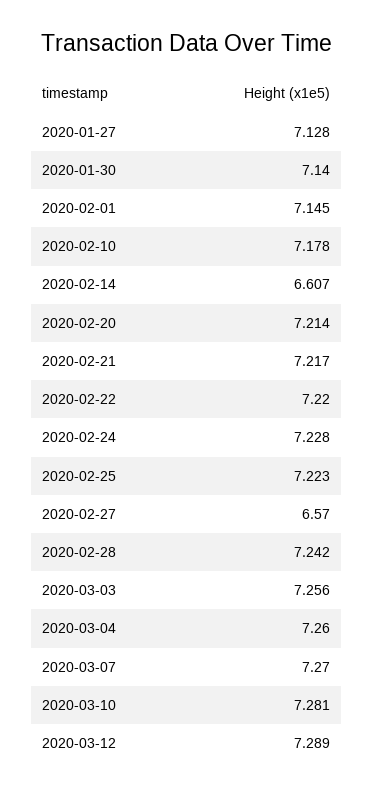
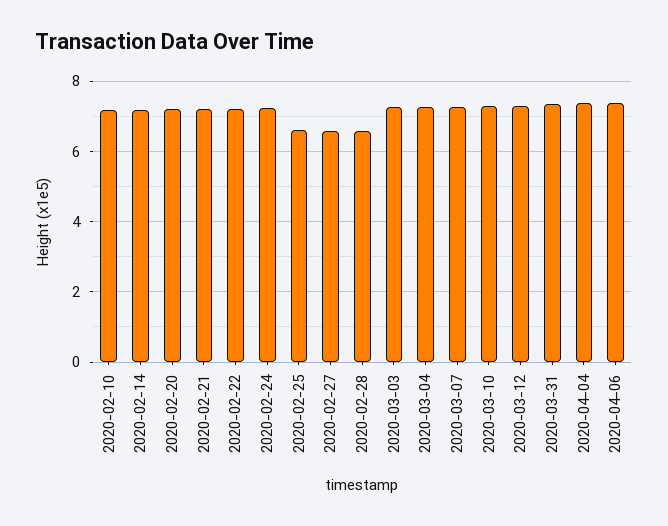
2020-01-27: 7.128 -> none
2020-01-30: 7.14 -> none
2020-02-01: 7.145 -> none
2020-02-14: 6.607 -> 7.2
2020-02-25: 7.223 -> 6.6
2020-02-28: 7.242 -> 6.6
2020-03-31: none -> 7.4
2020-04-04: none -> 7.4
2020-04-06: none -> 7.4

